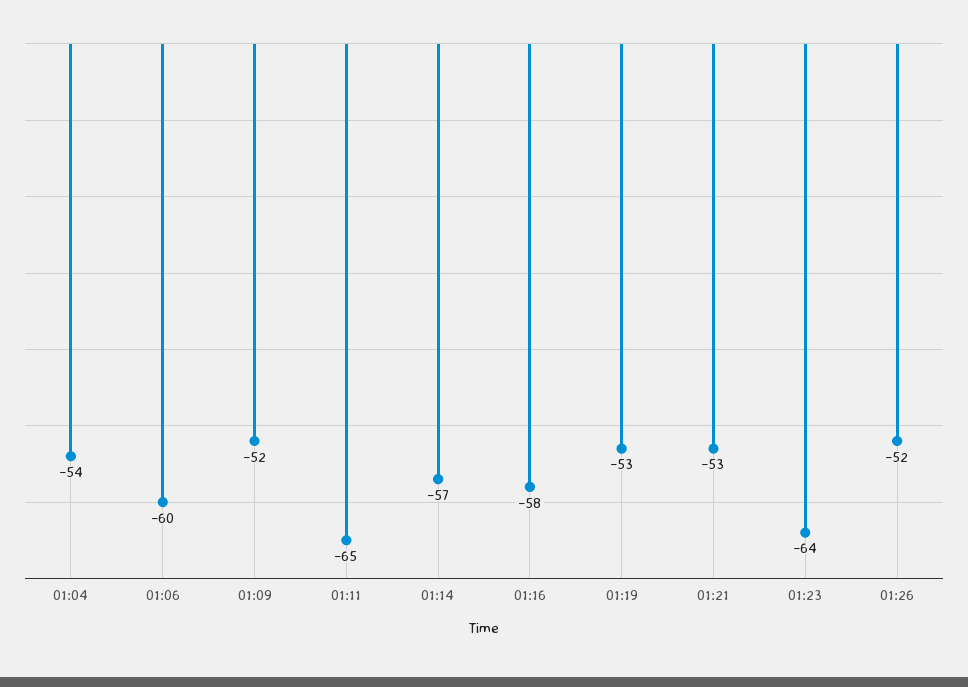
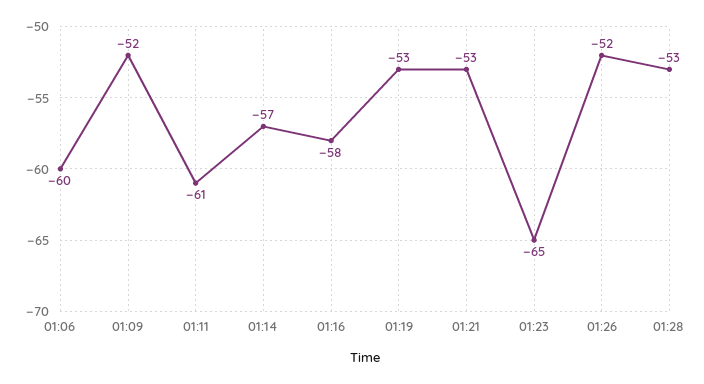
01:04: -54 -> none
01:11: -65 -> -61
01:23: -64 -> -65
01:28: none -> -53

